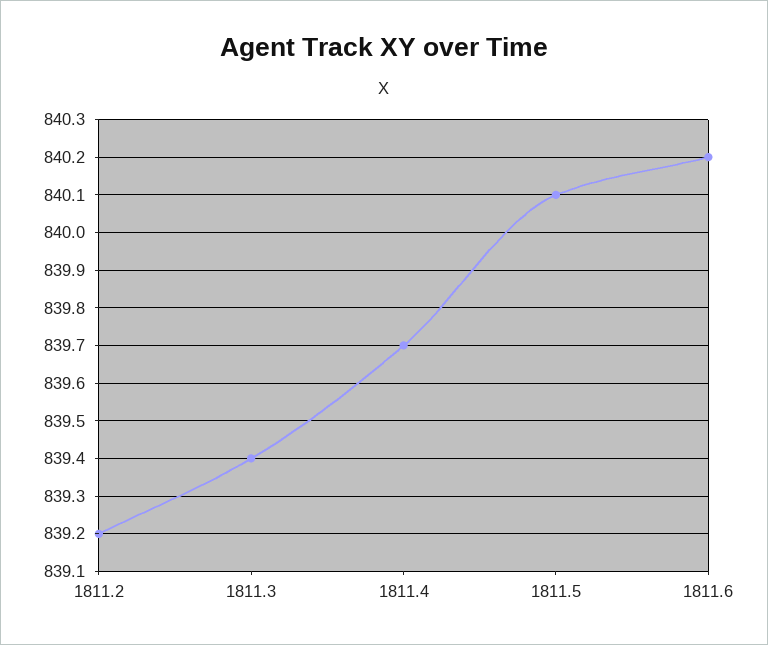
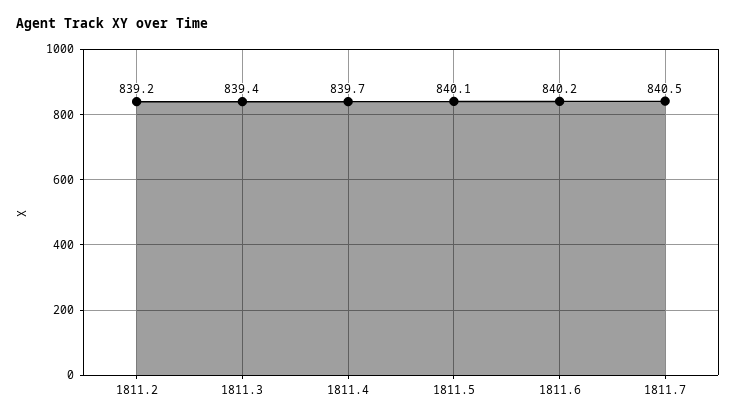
1811.7: none -> 840.5

